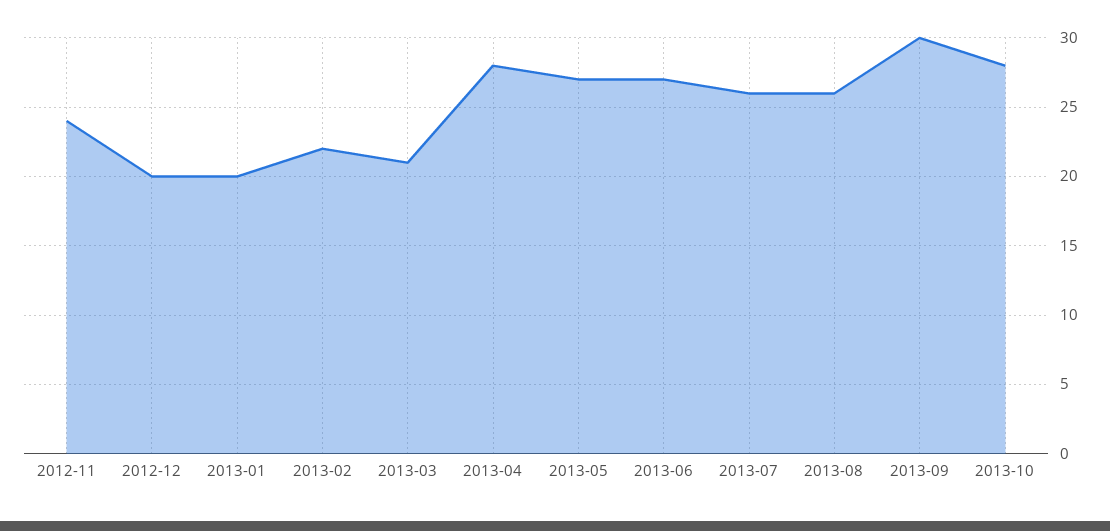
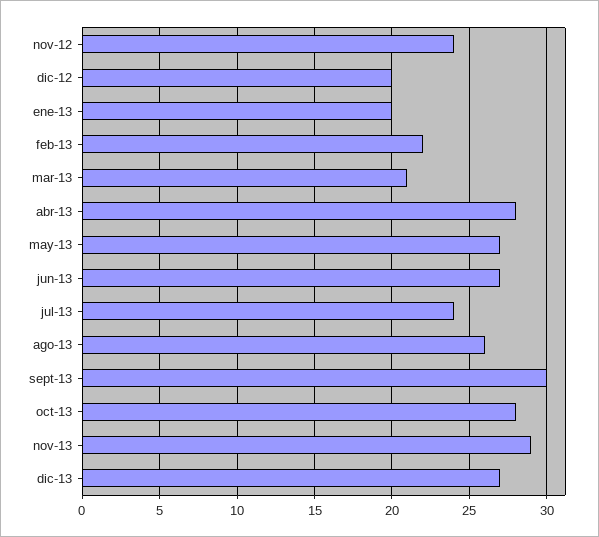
2013-07: 26 -> 24
nov-13: none -> 29
dic-13: none -> 27

